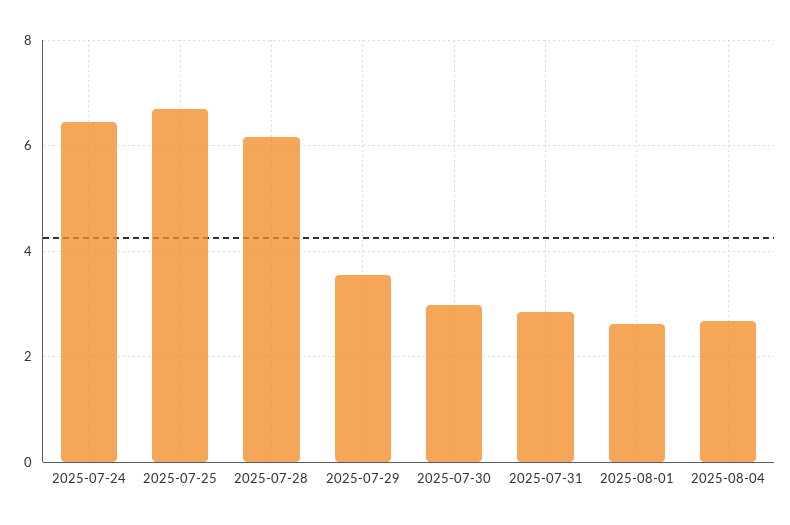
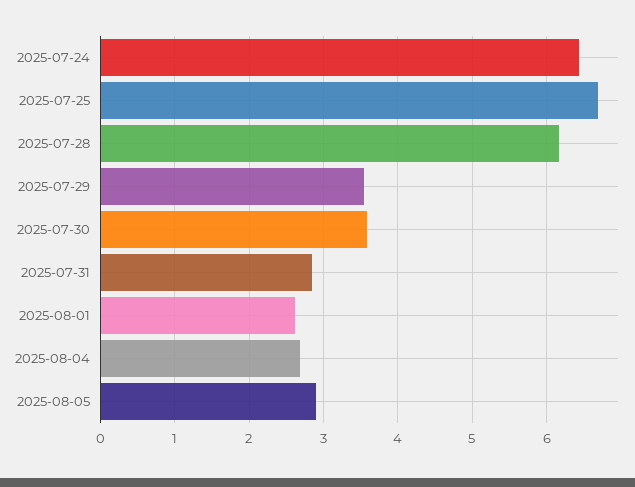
2025-07-30: 3 -> 3.6
2025-08-05: none -> 2.9

